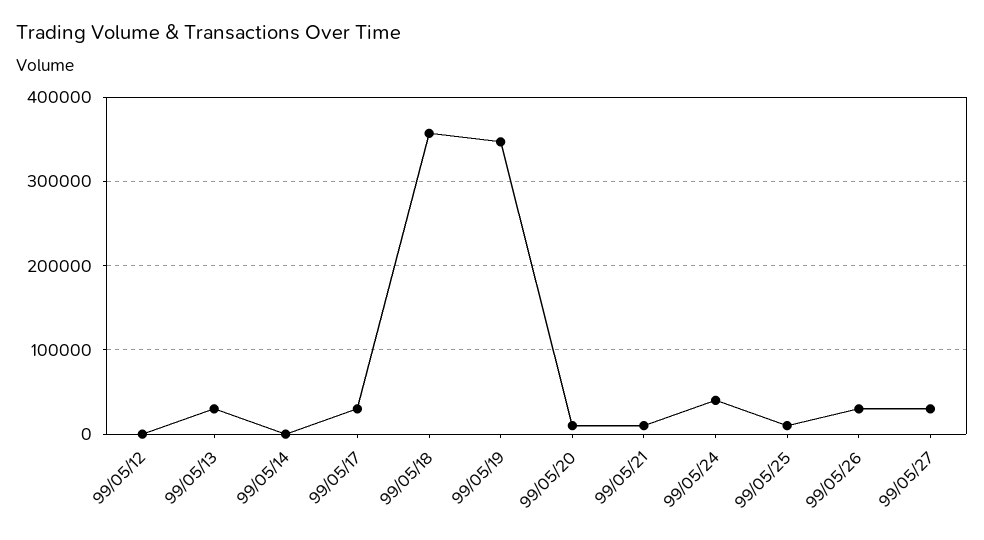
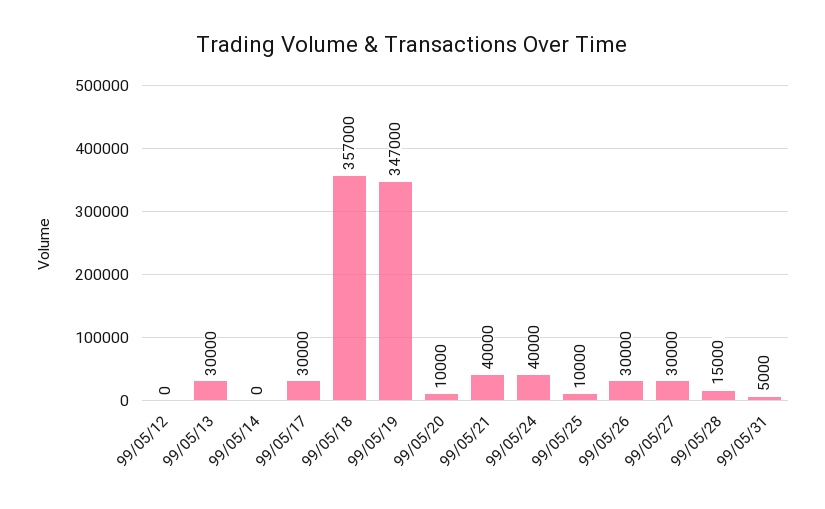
99/05/21: 10000 -> 40000
99/05/28: none -> 15000
99/05/31: none -> 5000

